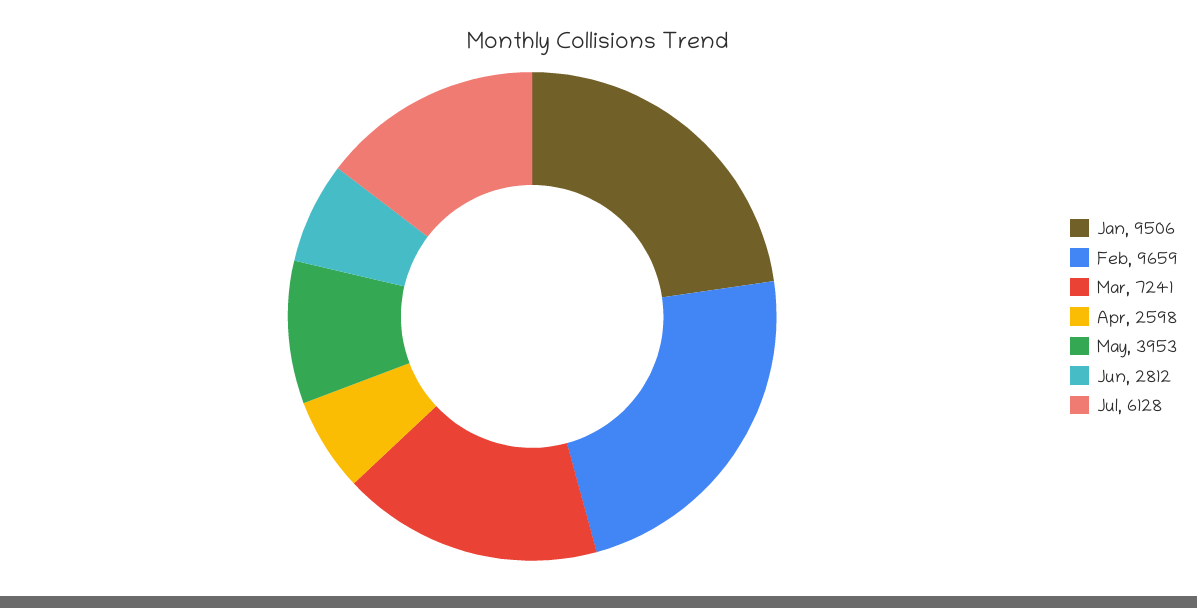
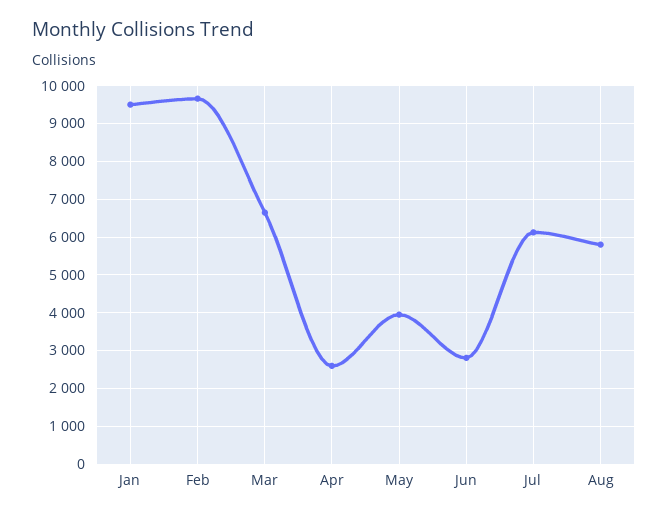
Mar: 7241 -> 6600
Aug: none -> 5800

